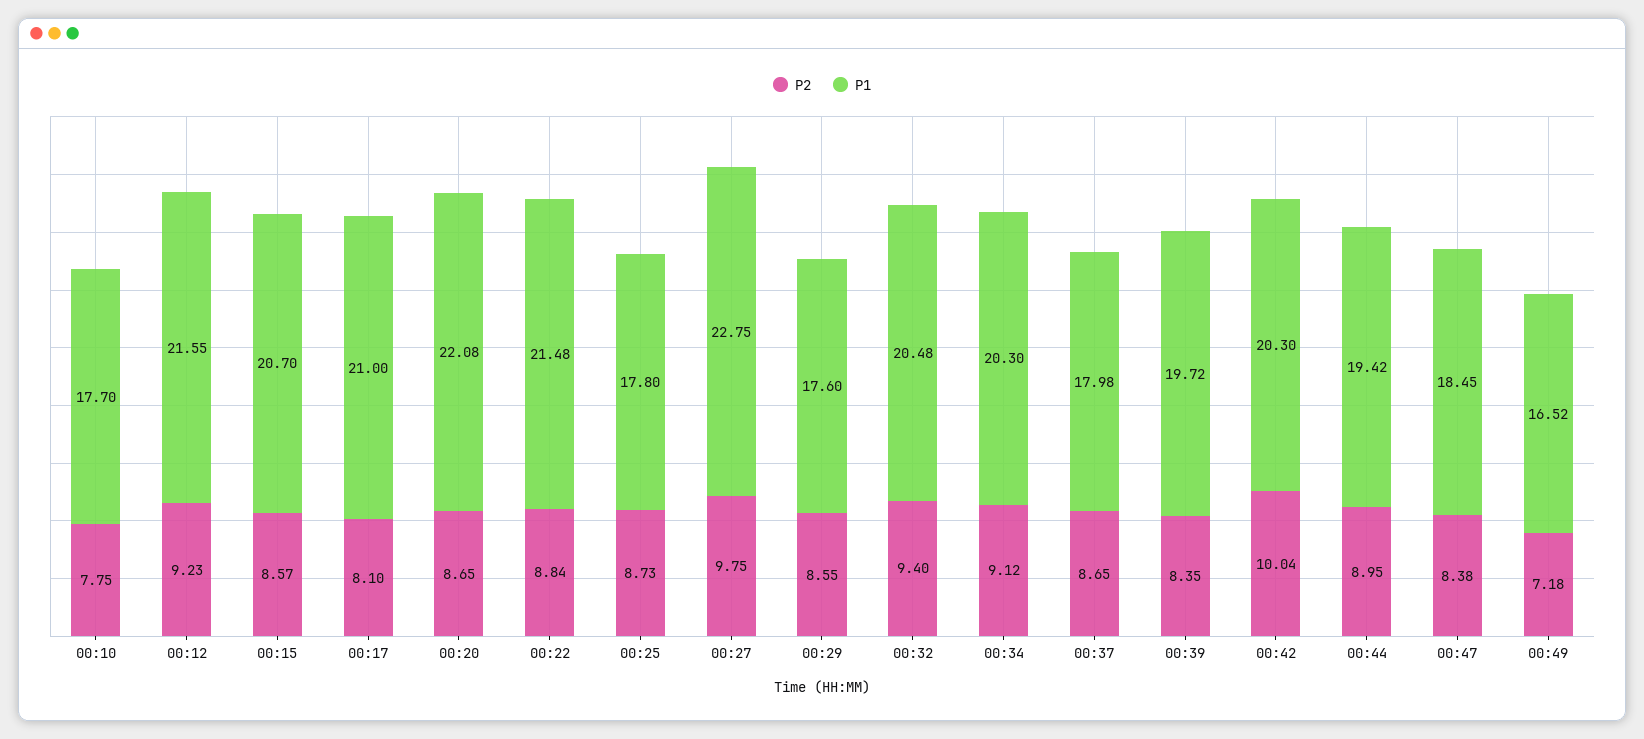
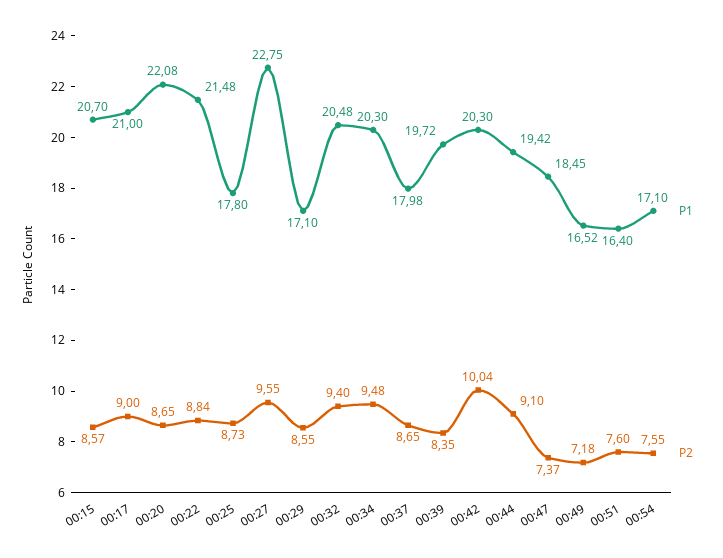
P2, 00:10: 7.75 -> none
P1, 00:10: 17.7 -> none
P2, 00:12: 9.23 -> none
P1, 00:12: 21.55 -> none
P2, 00:17: 8.1 -> 9
P2, 00:27: 9.75 -> 9.55
P1, 00:29: 17.6 -> 17.1
P2, 00:34: 9.12 -> 9.48
P2, 00:44: 8.95 -> 9.1
P2, 00:47: 8.38 -> 7.37
P1, 00:51: none -> 16.4
P2, 00:51: none -> 7.6
P1, 00:54: none -> 17.1
P2, 00:54: none -> 7.55

